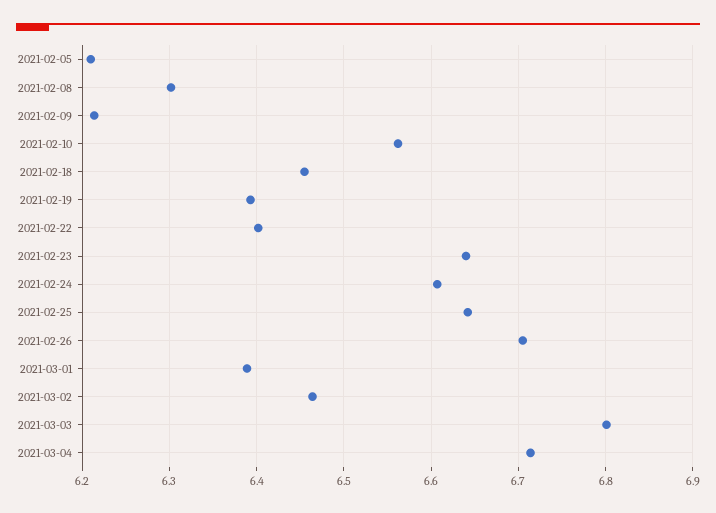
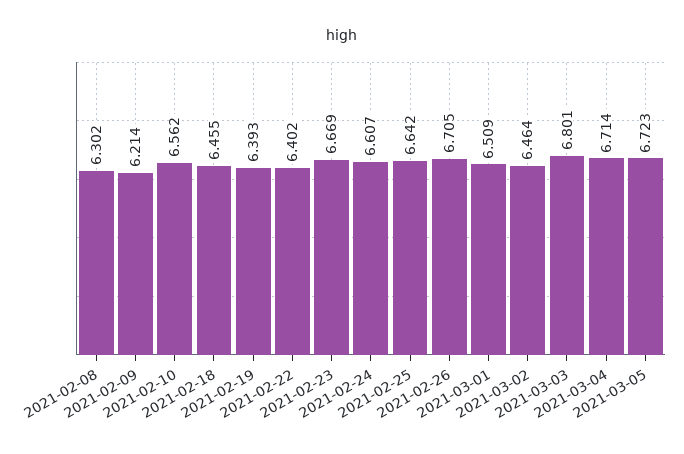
2021-02-05: 6.21 -> none
2021-02-23: 6.64 -> 6.669
2021-03-01: 6.39 -> 6.509
2021-03-05: none -> 6.723

